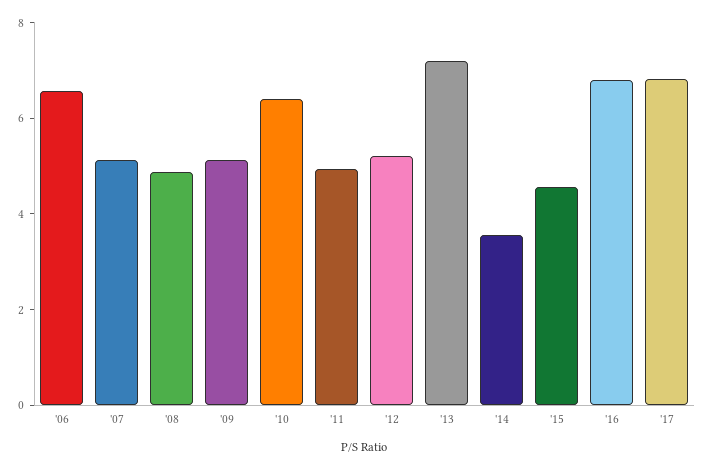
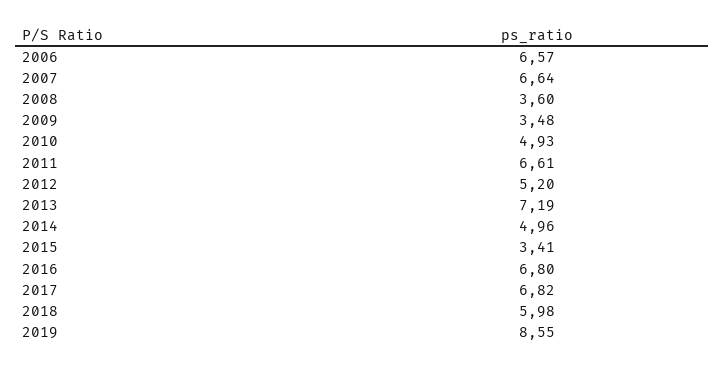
'07: 5 -> 6.64
'08: 5 -> 3.6
'09: 5 -> 3.48
'10: 6.5 -> 4.93
'11: 5 -> 6.61
'14: 3.5 -> 4.96
'15: 4.5 -> 3.41
2018: none -> 5.98
2019: none -> 8.55

